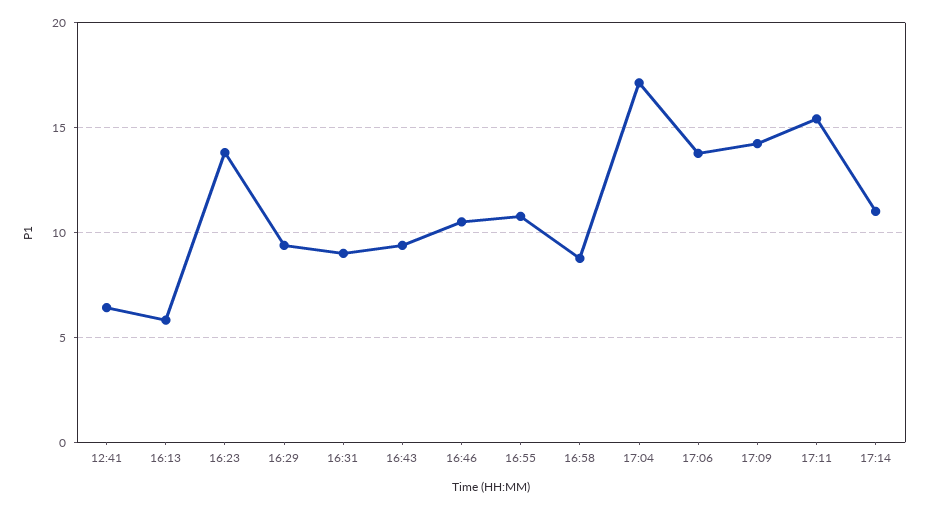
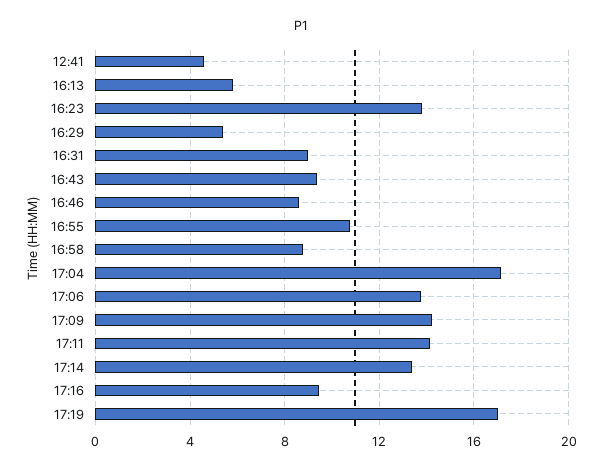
12:41: 6.5 -> 4.5
16:29: 9.5 -> 5.5
16:46: 10.5 -> 8.5
17:11: 15.5 -> 14
17:14: 11 -> 13.5
17:16: none -> 9.5
17:19: none -> 17

